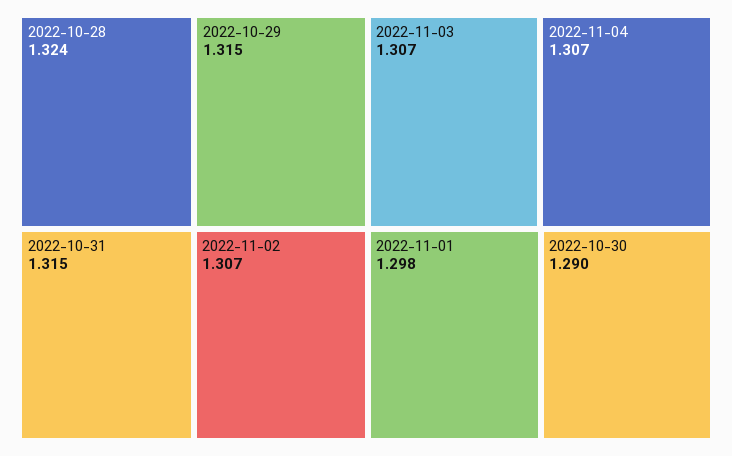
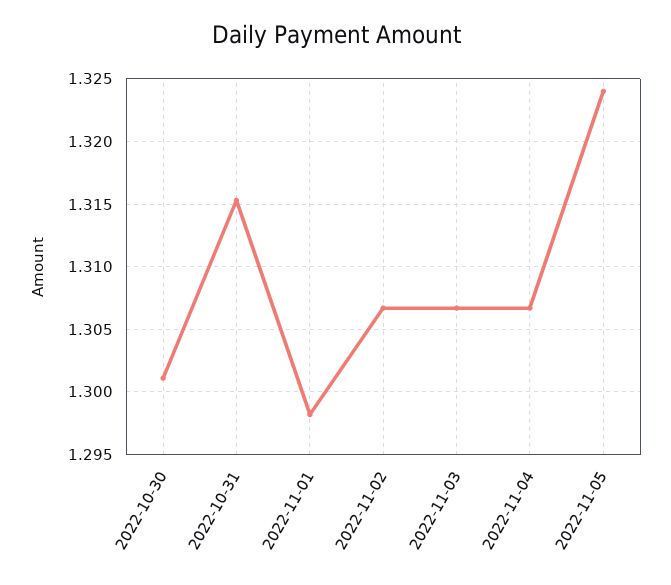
2022-10-28: 1.324 -> none
2022-10-29: 1.315 -> none
2022-10-30: 1.29 -> 1.301
2022-11-05: none -> 1.324

